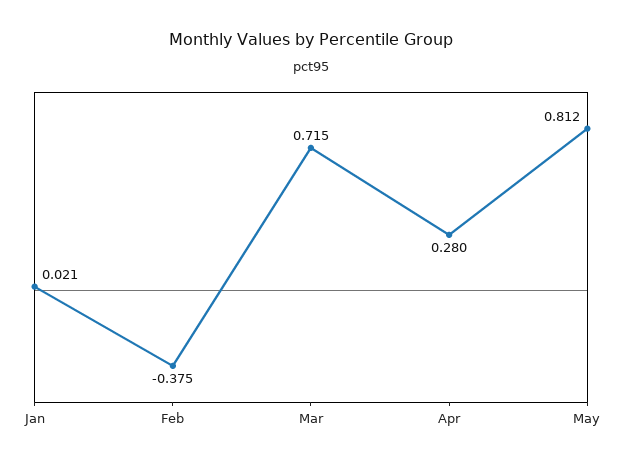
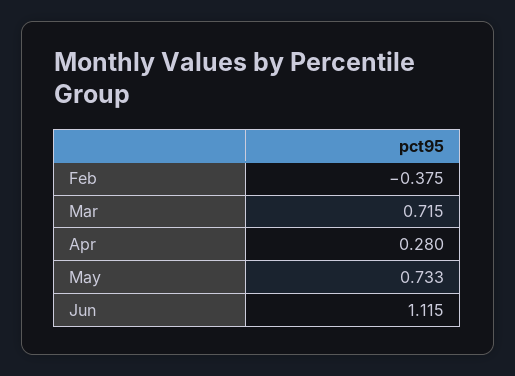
Jan: 0.021 -> none
May: 0.812 -> 0.733
Jun: none -> 1.115

